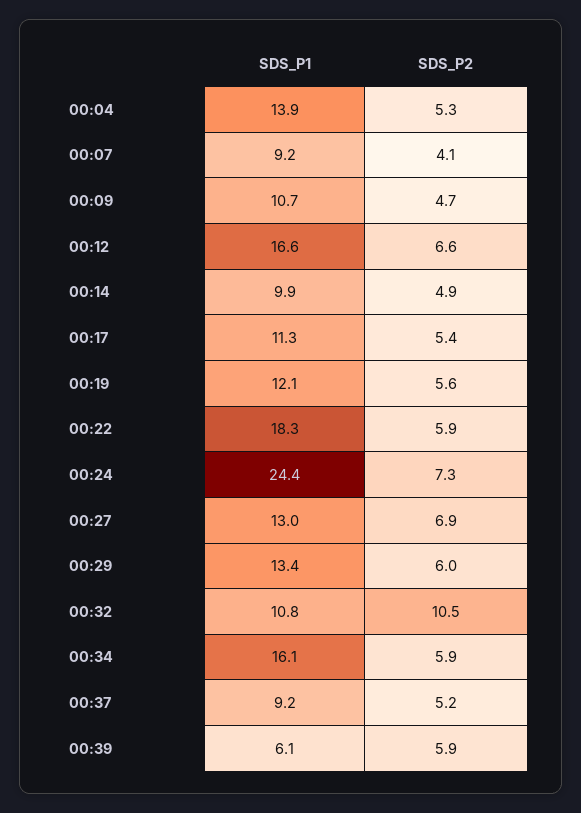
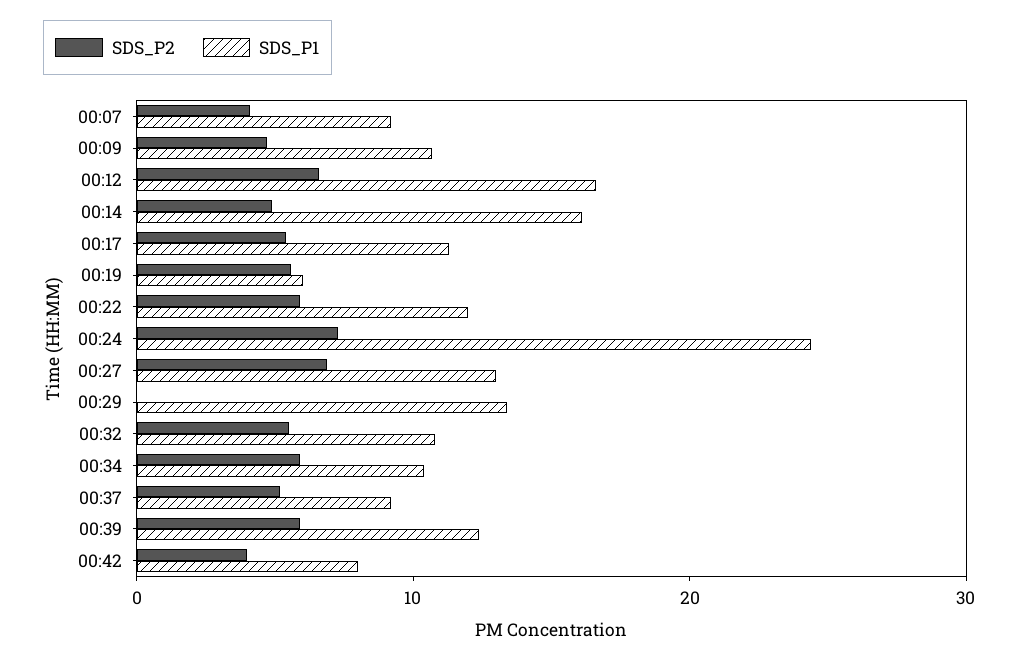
SDS_P1, 00:04: 13.9 -> none
SDS_P2, 00:04: 5.3 -> none
SDS_P1, 00:14: 9.9 -> 16
SDS_P1, 00:19: 12.1 -> 6
SDS_P1, 00:22: 18.3 -> 12
SDS_P2, 00:29: 6 -> 0
SDS_P2, 00:32: 10.5 -> 6
SDS_P1, 00:34: 16.1 -> 10
SDS_P1, 00:39: 6.1 -> 12
SDS_P2, 00:42: none -> 4
SDS_P1, 00:42: none -> 8

